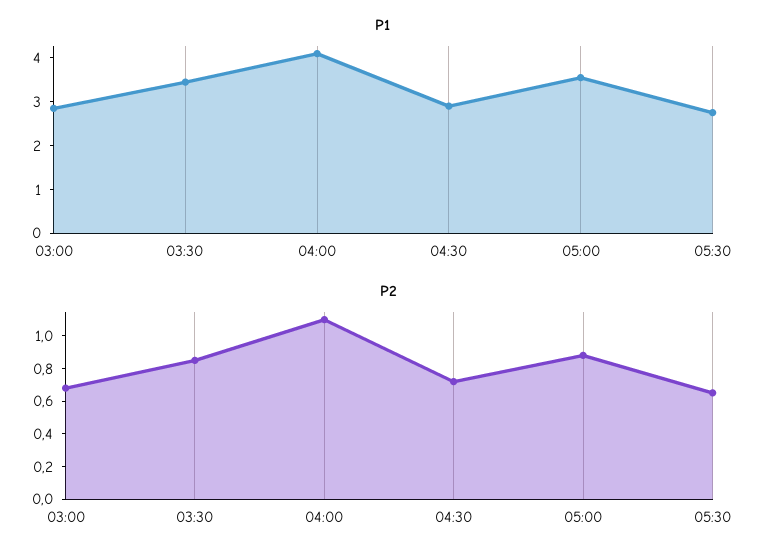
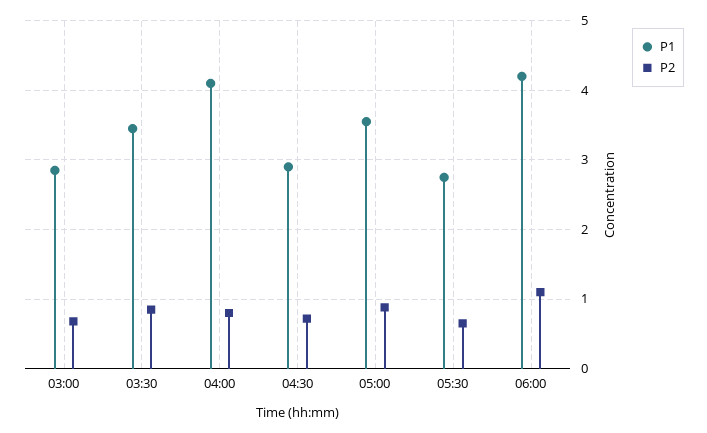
P2, 04:00: 1.1 -> 0.8
P1, 06:00: none -> 4.2
P2, 06:00: none -> 1.1

